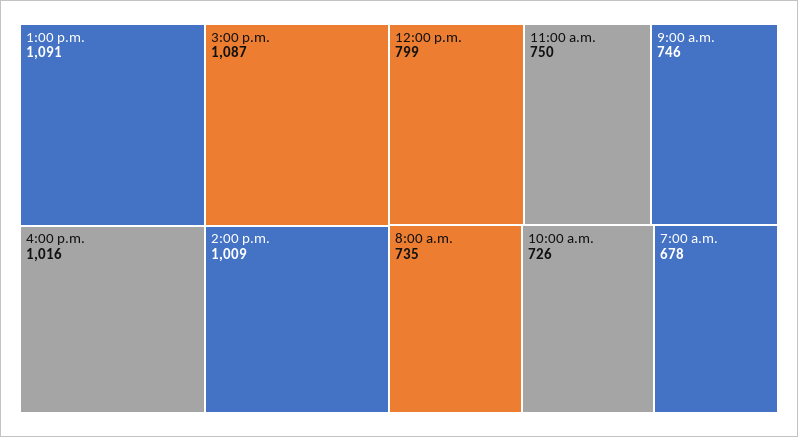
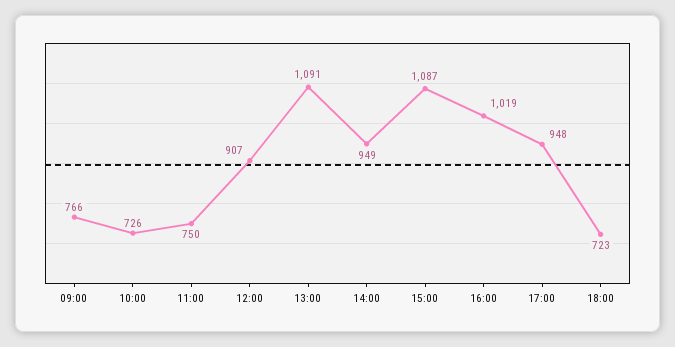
4:00 p.m.: 1016 -> 1019
2:00 p.m.: 1009 -> 949
12:00 p.m.: 799 -> 907
9:00 a.m.: 746 -> 766
8:00 a.m.: 735 -> none
7:00 a.m.: 678 -> none
17:00: none -> 948
18:00: none -> 723

